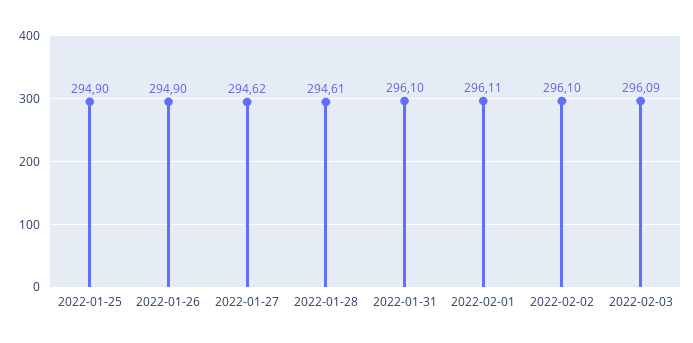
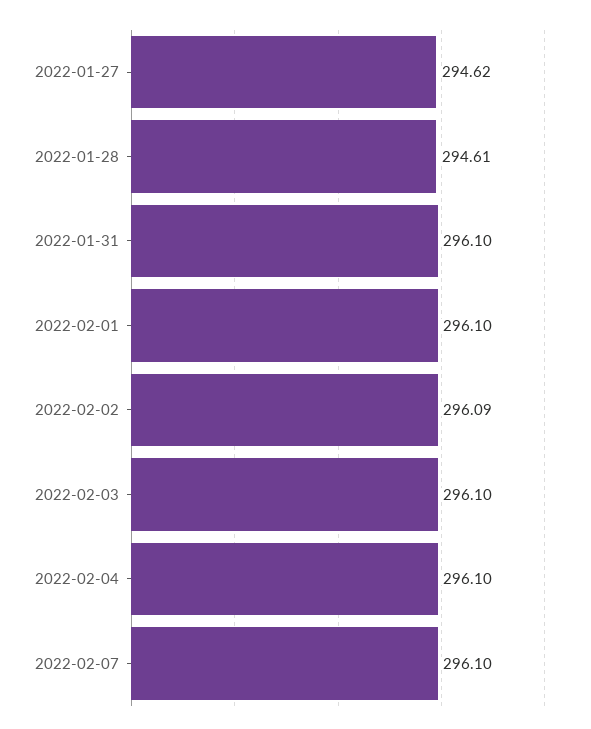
2022-01-25: 294.9 -> none
2022-01-26: 294.9 -> none
2022-02-01: 296.11 -> 296.1
2022-02-02: 296.1 -> 296.09
2022-02-03: 296.09 -> 296.1
2022-02-04: none -> 296.1
2022-02-07: none -> 296.1

